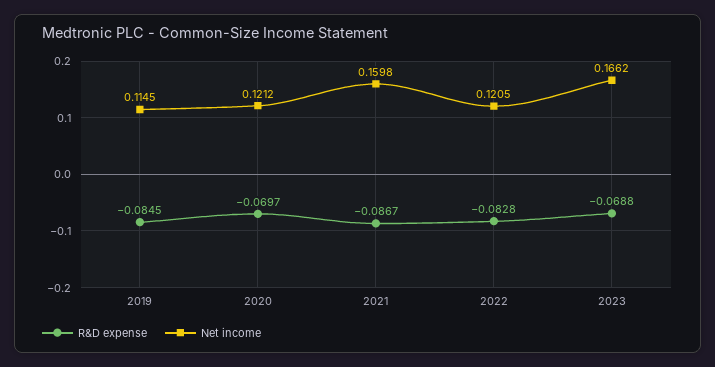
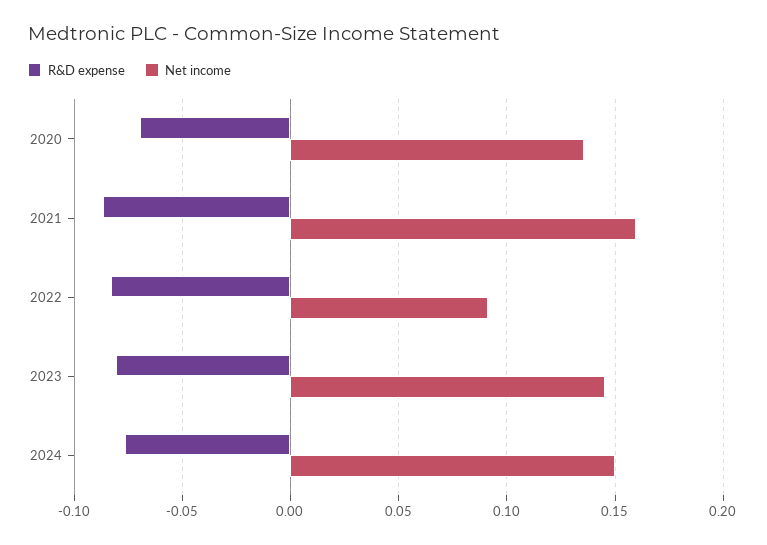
R&D expense, 2019: -0.0845 -> none
Net income, 2019: 0.1145 -> none
Net income, 2020: 0.1212 -> 0.135
Net income, 2022: 0.1205 -> 0.09
R&D expense, 2023: -0.0688 -> -0.08
Net income, 2023: 0.1662 -> 0.145
R&D expense, 2024: none -> -0.075
Net income, 2024: none -> 0.15

